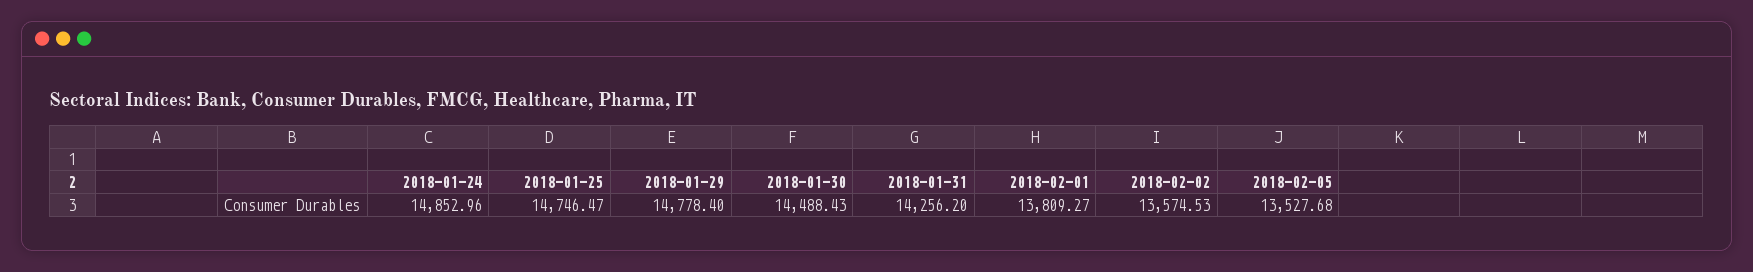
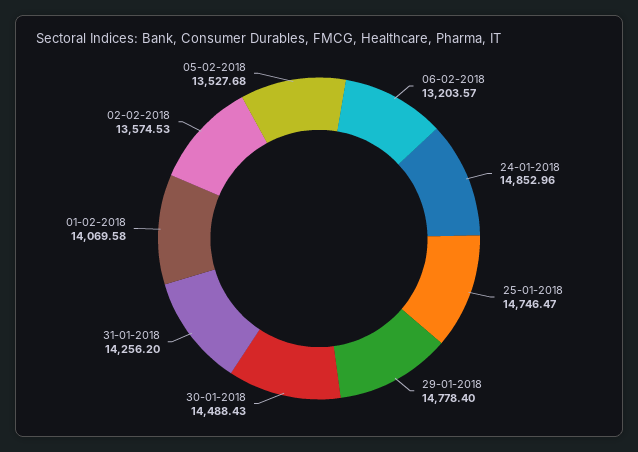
2018-02-01: 13809.27 -> 14069.58
06-02-2018: none -> 13203.57

